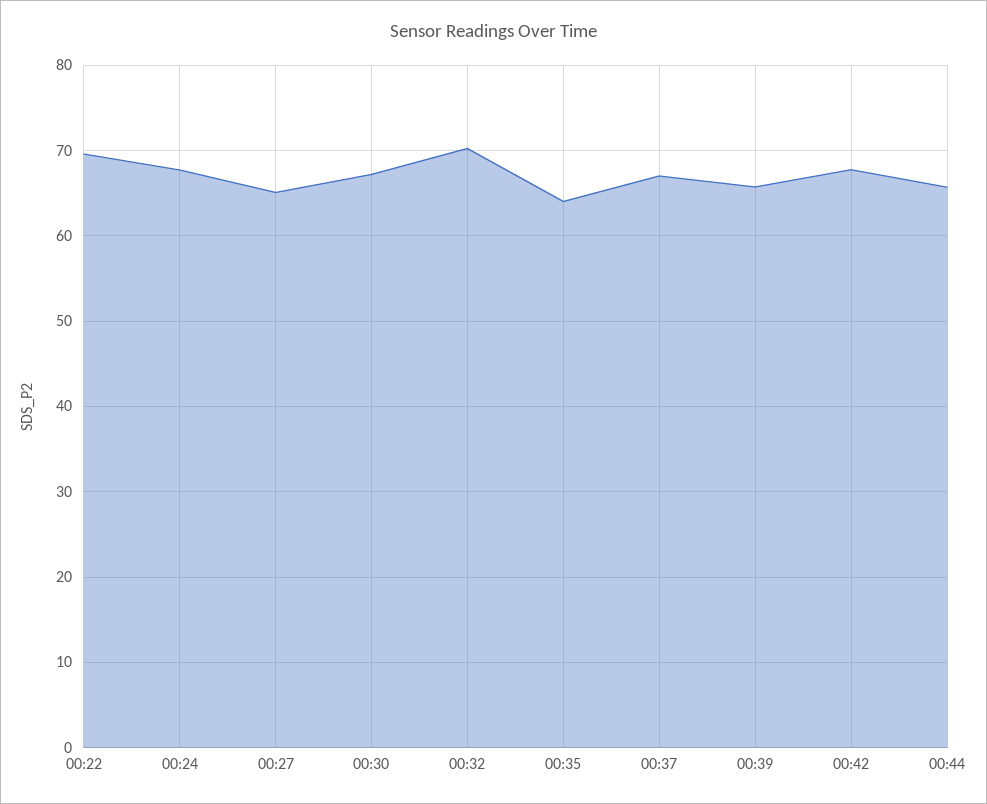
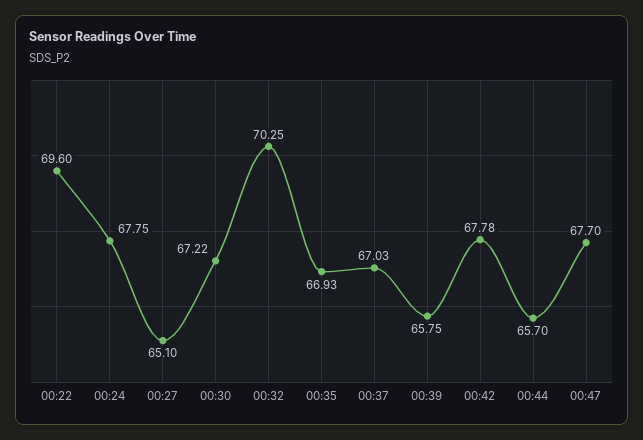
00:35: 64 -> 66.93
00:47: none -> 67.7

